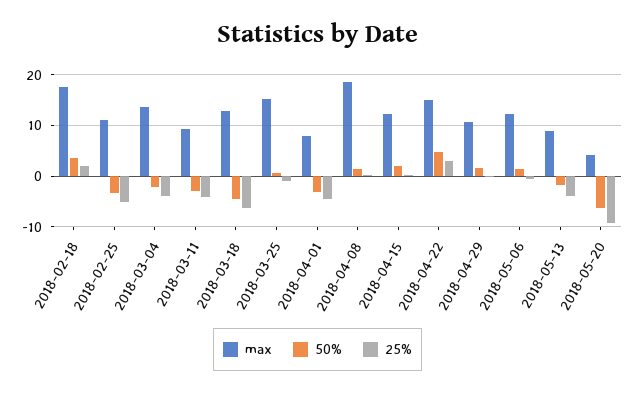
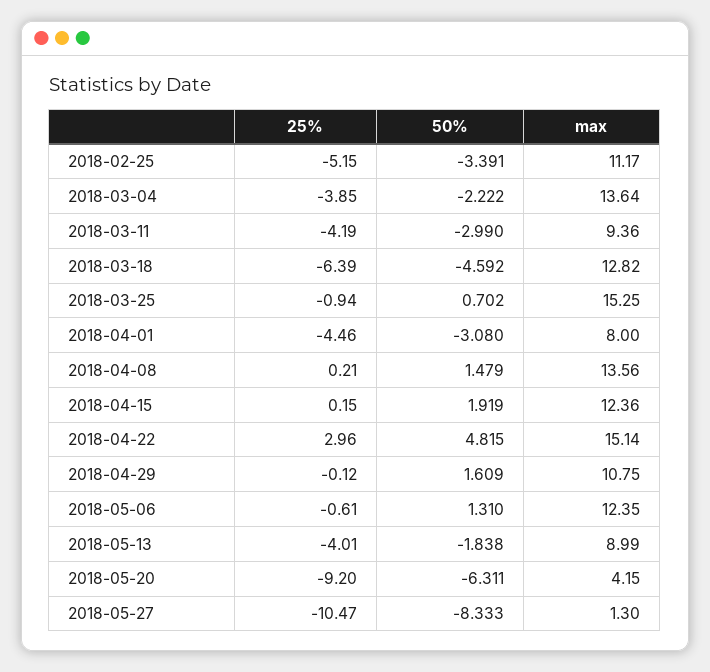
max, 2018-02-18: 18 -> none
50%, 2018-02-18: 4 -> none
25%, 2018-02-18: 2 -> none
max, 2018-04-08: 18 -> 13.56
25%, 2018-05-27: none -> -10.47
50%, 2018-05-27: none -> -8.333
max, 2018-05-27: none -> 1.3

